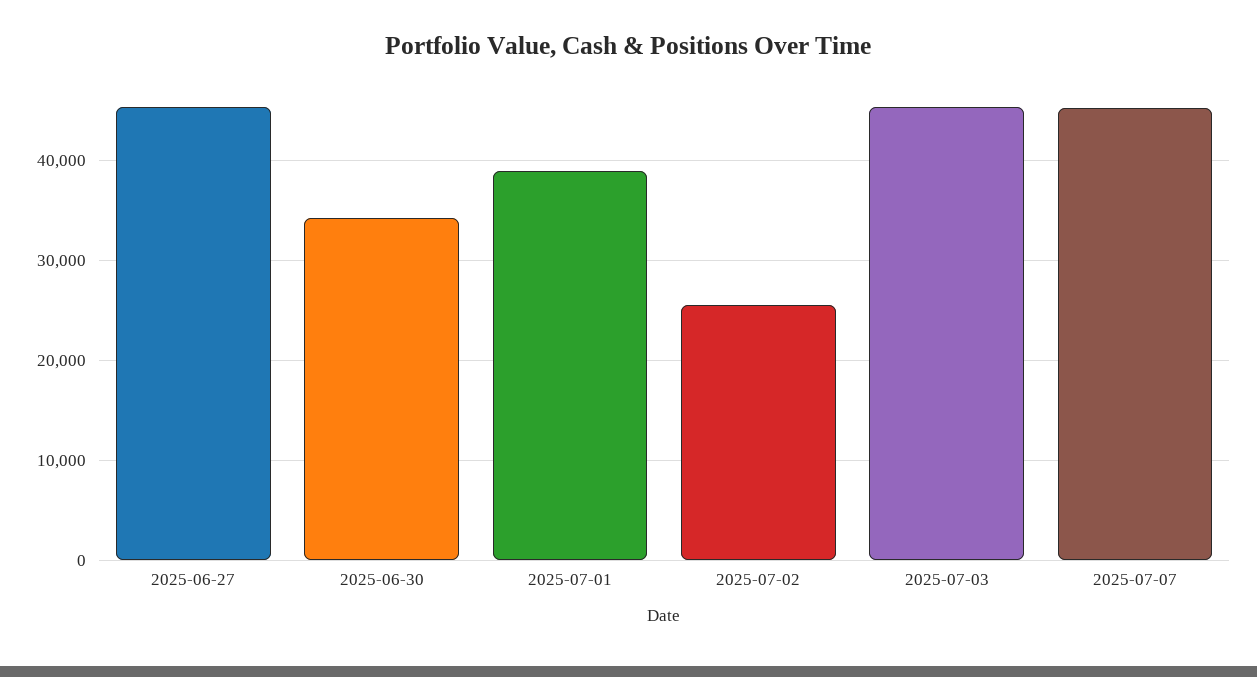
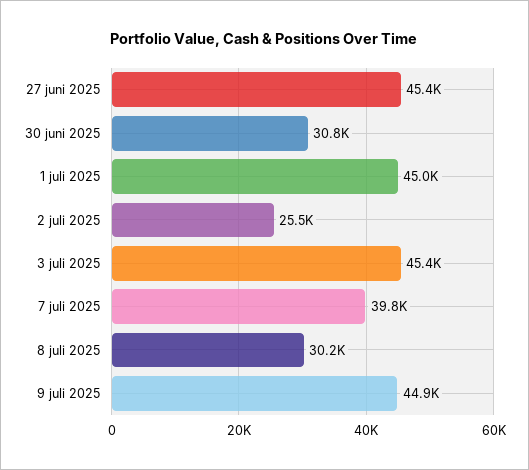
2025-06-30: 34000 -> 30800
2025-07-01: 39000 -> 45000
2025-07-07: 45000 -> 39800
8 juli 2025: none -> 30200
9 juli 2025: none -> 44900

